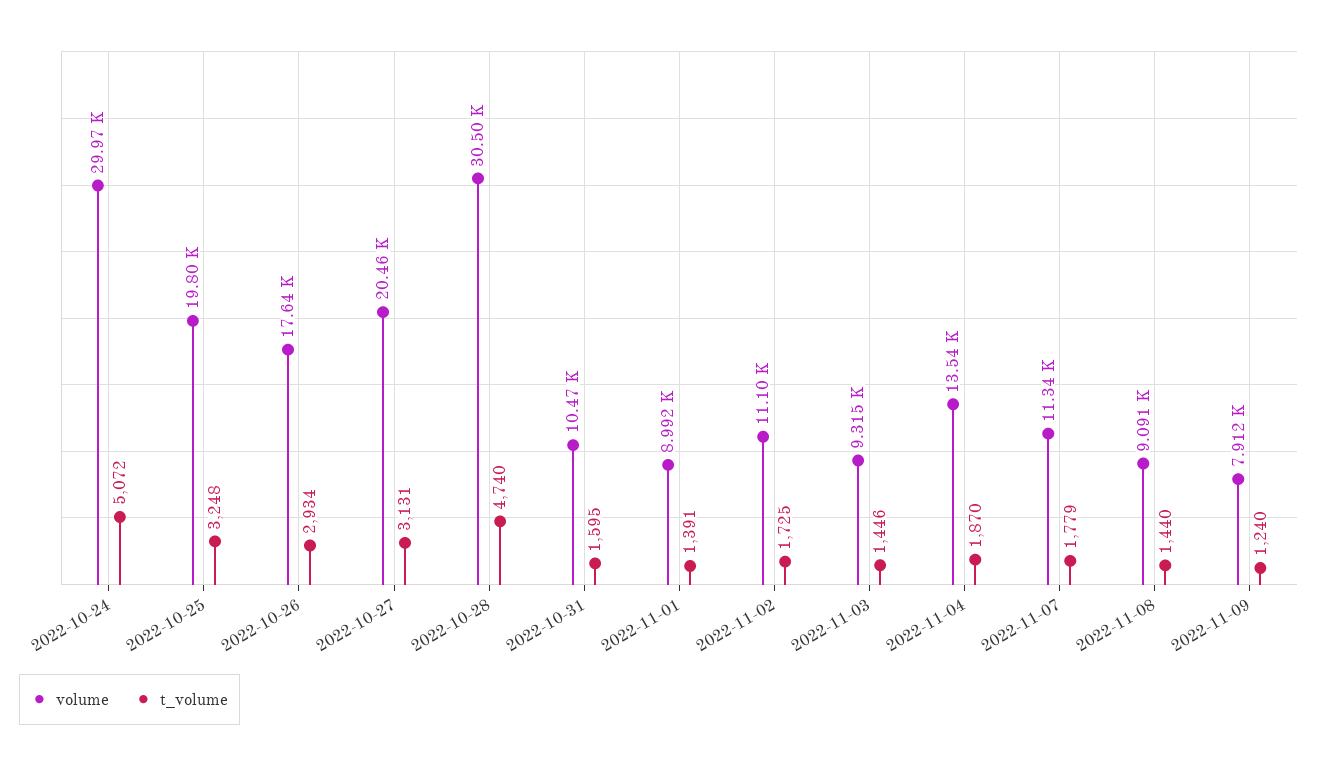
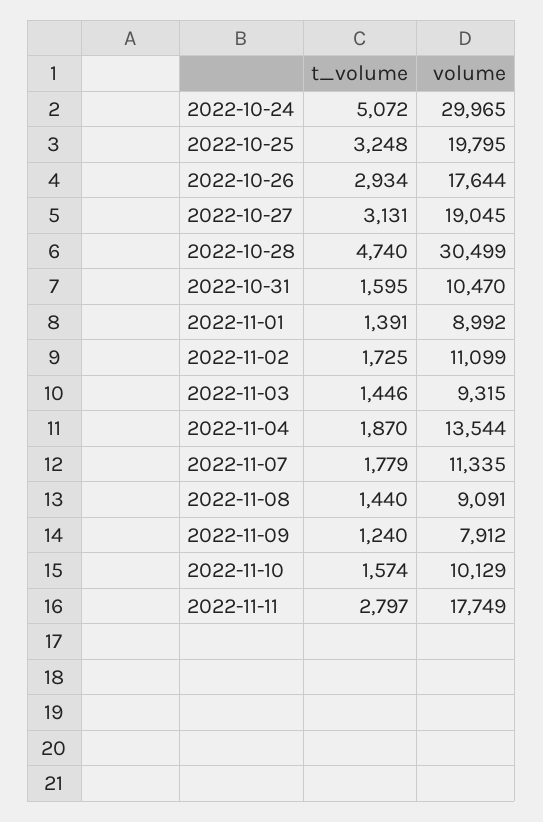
volume, 2022-10-27: 20460 -> 19045
t_volume, 2022-11-10: none -> 1574
volume, 2022-11-10: none -> 10129
t_volume, 2022-11-11: none -> 2797
volume, 2022-11-11: none -> 17749

